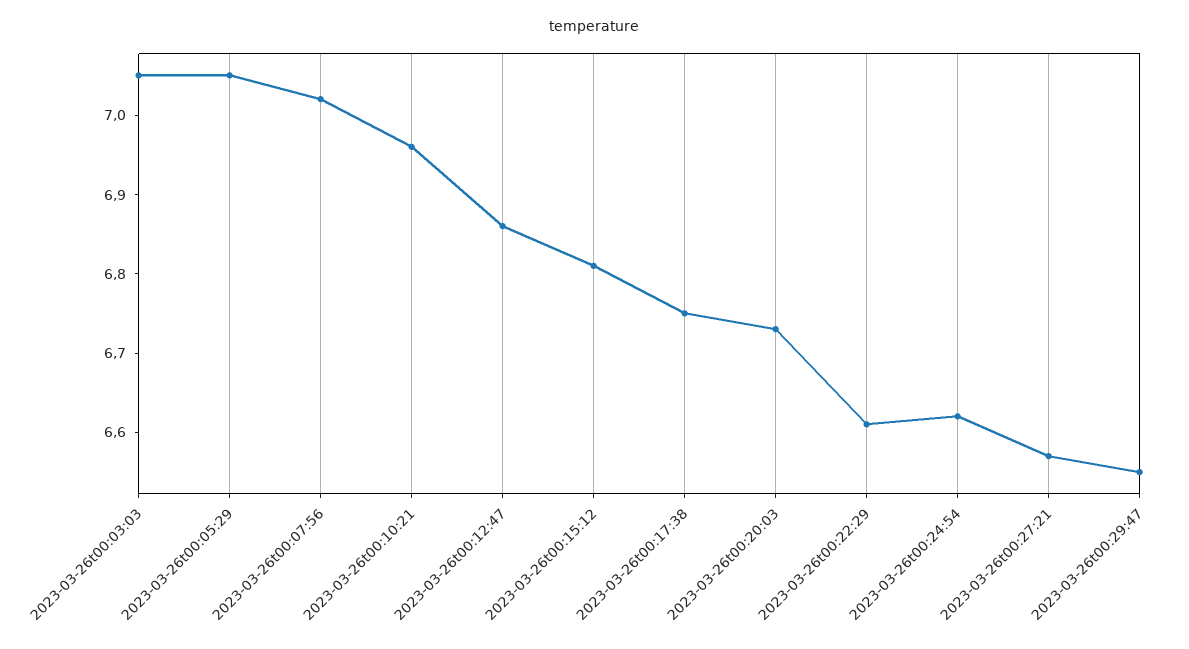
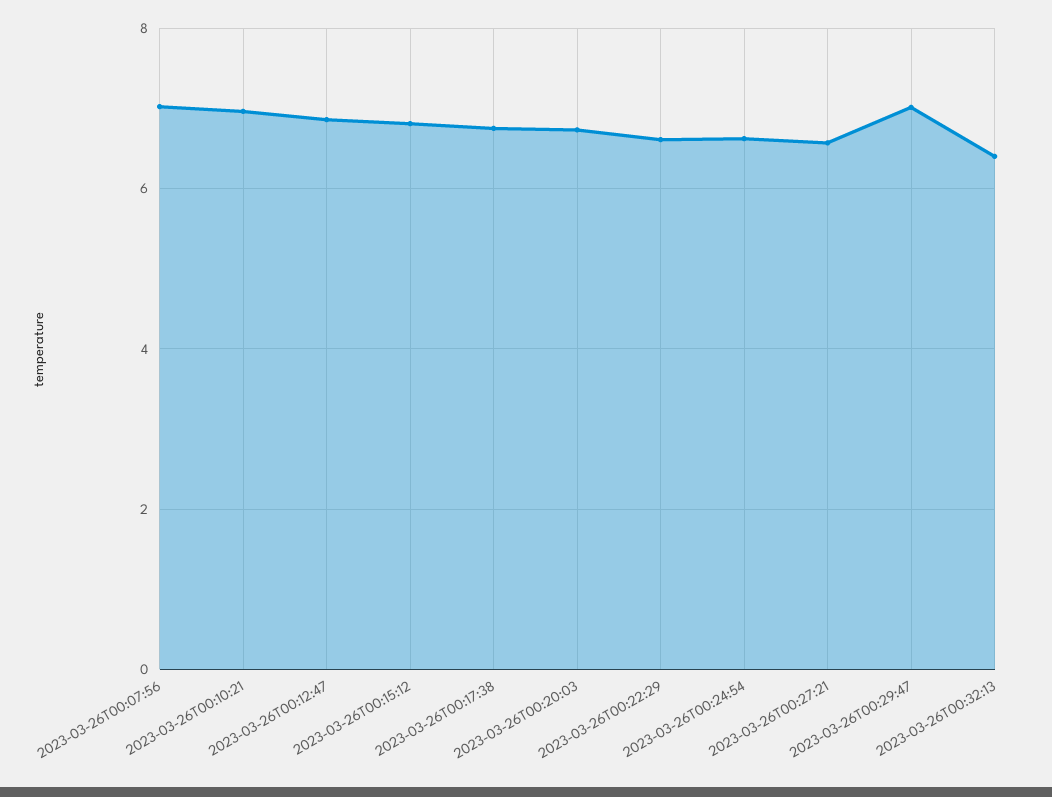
2023-03-26t00:03:03: 7.05 -> none
2023-03-26t00:05:29: 7.05 -> none
2023-03-26t00:29:47: 6.55 -> 7
2023-03-26T00:32:13: none -> 6.4

